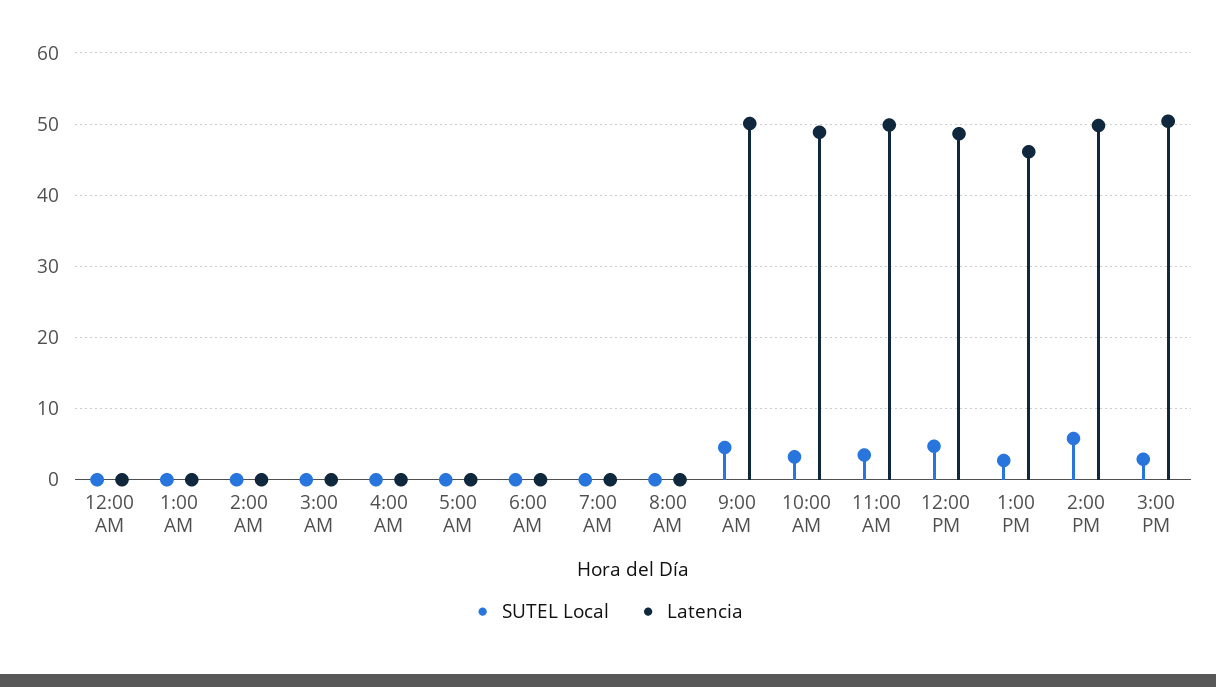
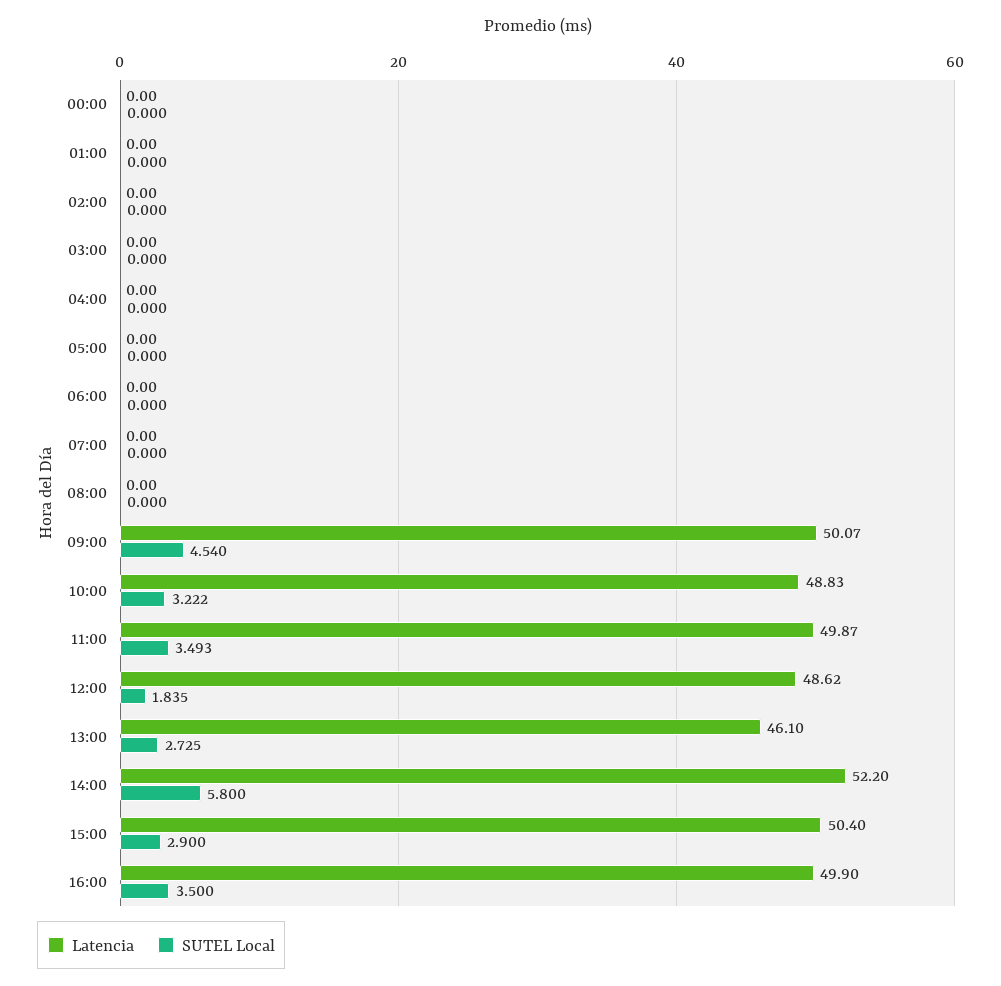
SUTEL Local, 12:00 PM: 5 -> 1.835
Latencia, 2:00 PM: 50 -> 52.2
Latencia, 16:00: none -> 49.9
SUTEL Local, 16:00: none -> 3.5

